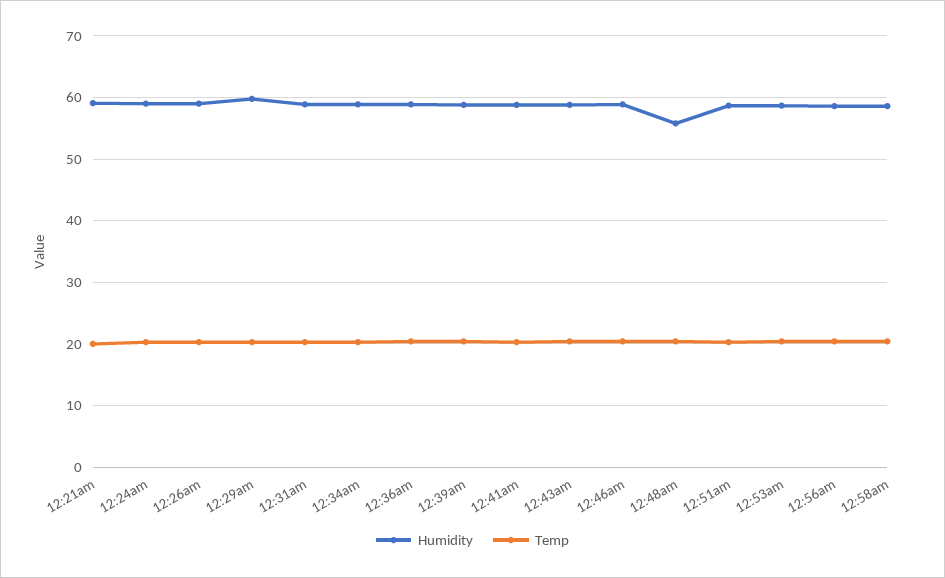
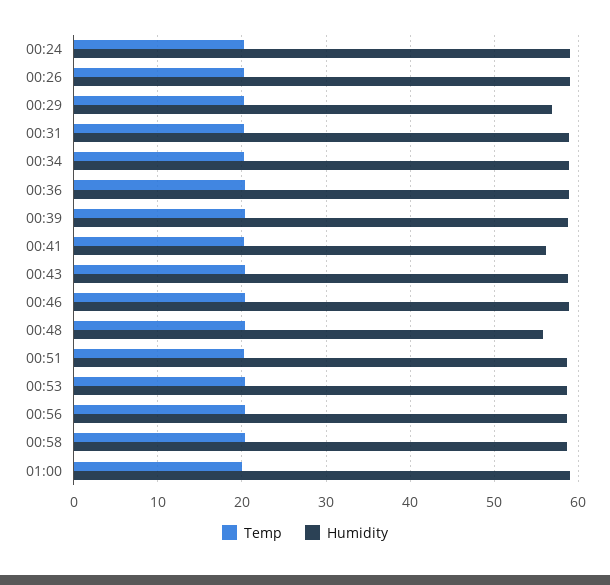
Humidity, 12:21am: 59 -> none
Temp, 12:21am: 20 -> none
Humidity, 12:29am: 60 -> 57
Humidity, 12:41am: 59 -> 56
Temp, 01:00: none -> 20
Humidity, 01:00: none -> 59

